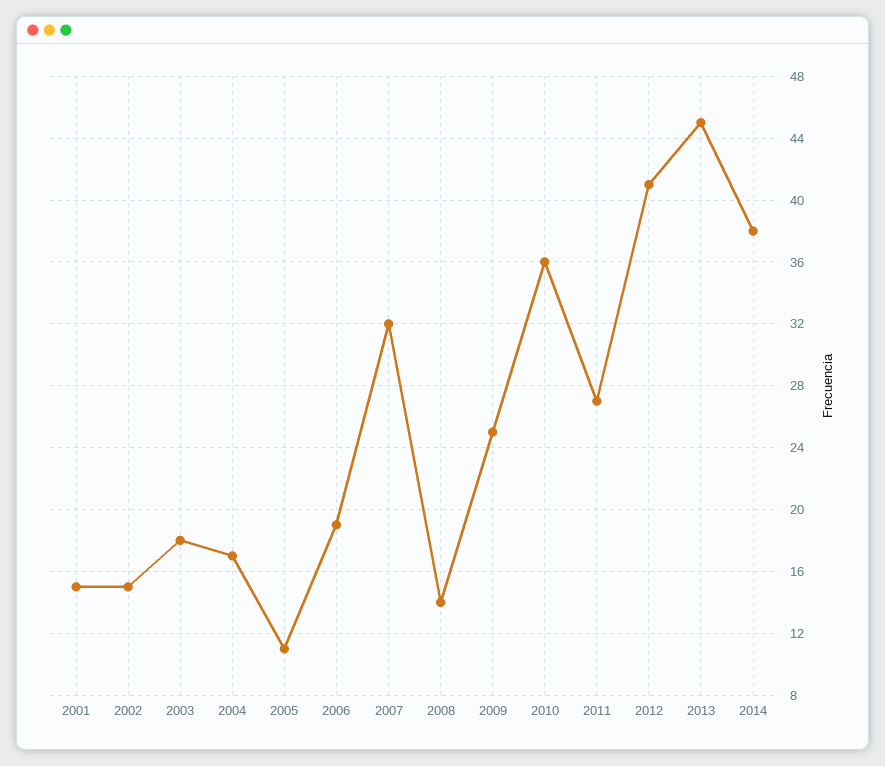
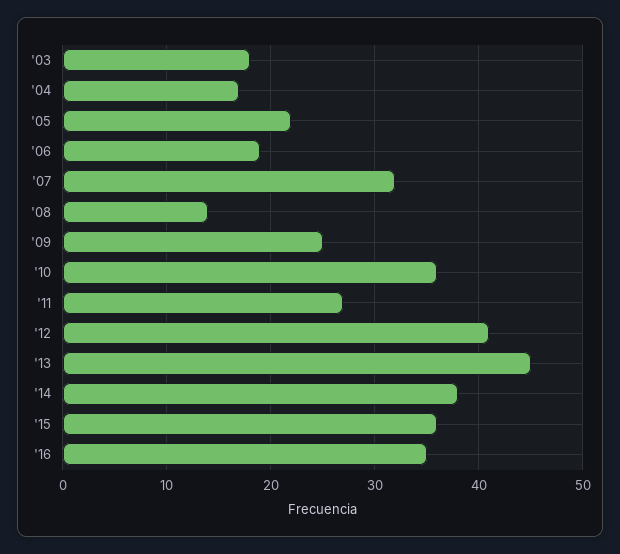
2001: 15 -> none
2002: 15 -> none
2005: 11 -> 22
'15: none -> 36
'16: none -> 35

